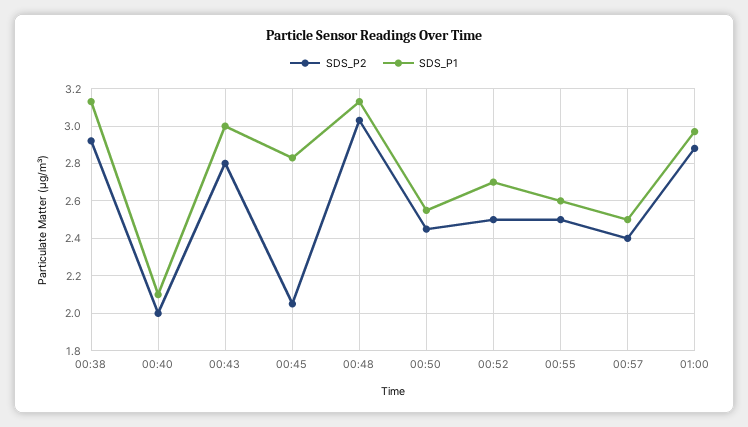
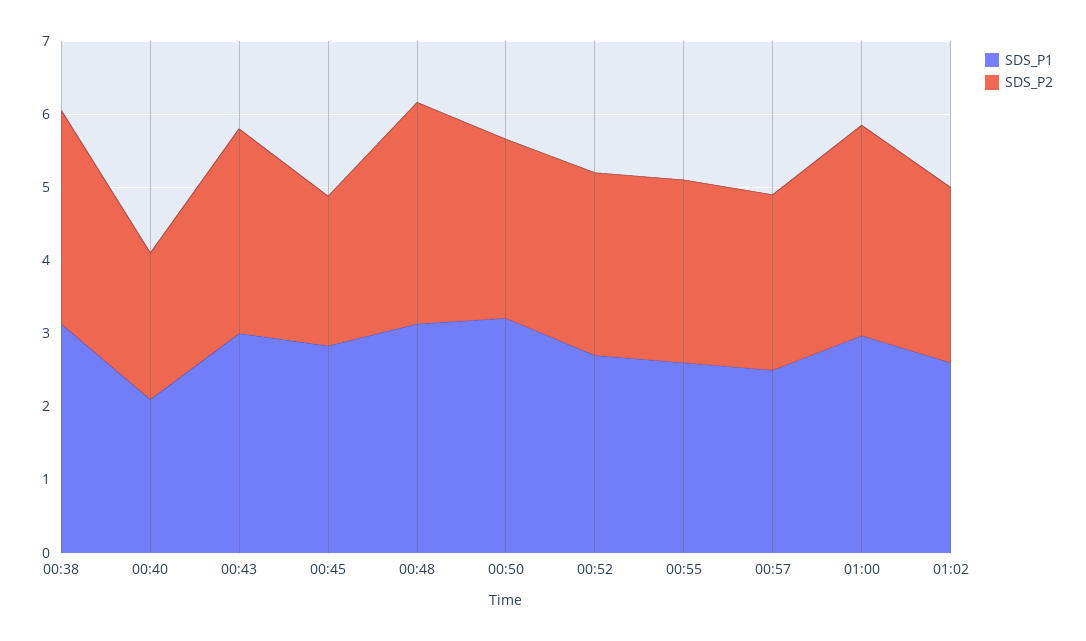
SDS_P1, 00:50: 2.55 -> 3.2
SDS_P1, 01:02: none -> 2.6
SDS_P2, 01:02: none -> 2.4

